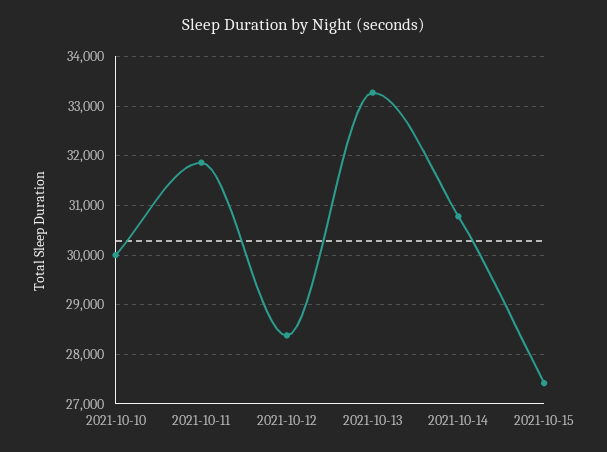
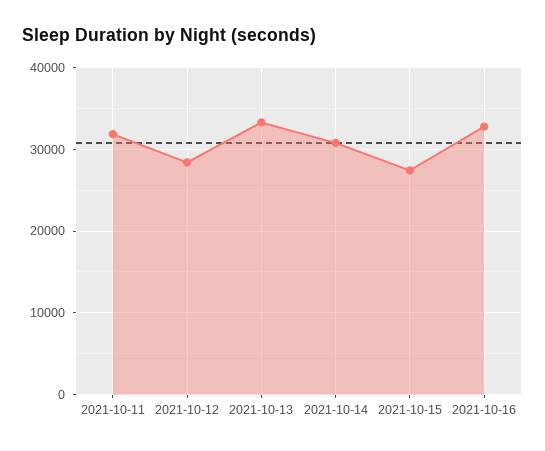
2021-10-10: 30000 -> none
2021-10-16: none -> 33000

